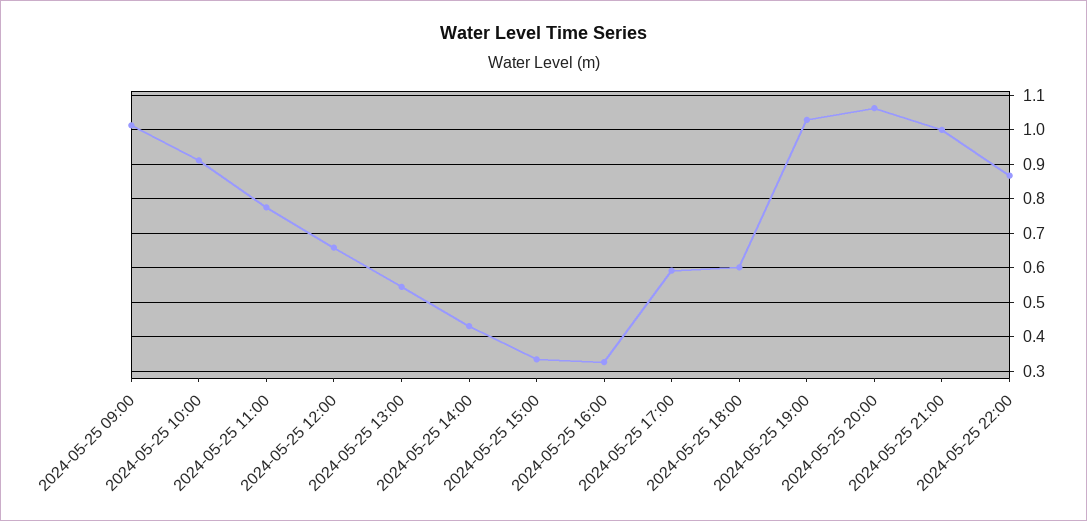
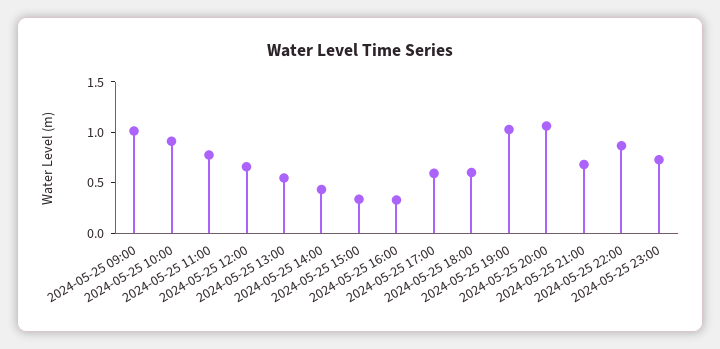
2024-05-25 21:00: 1 -> 0.7
2024-05-25 23:00: none -> 0.7

